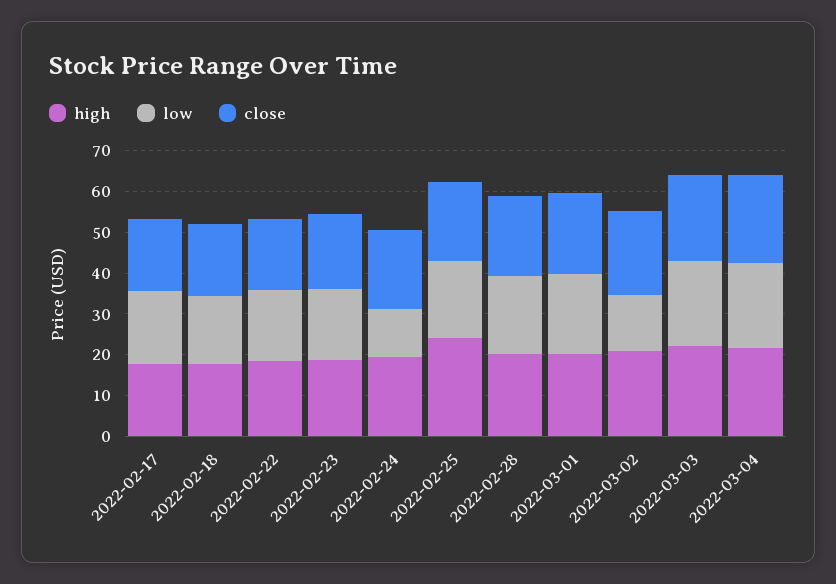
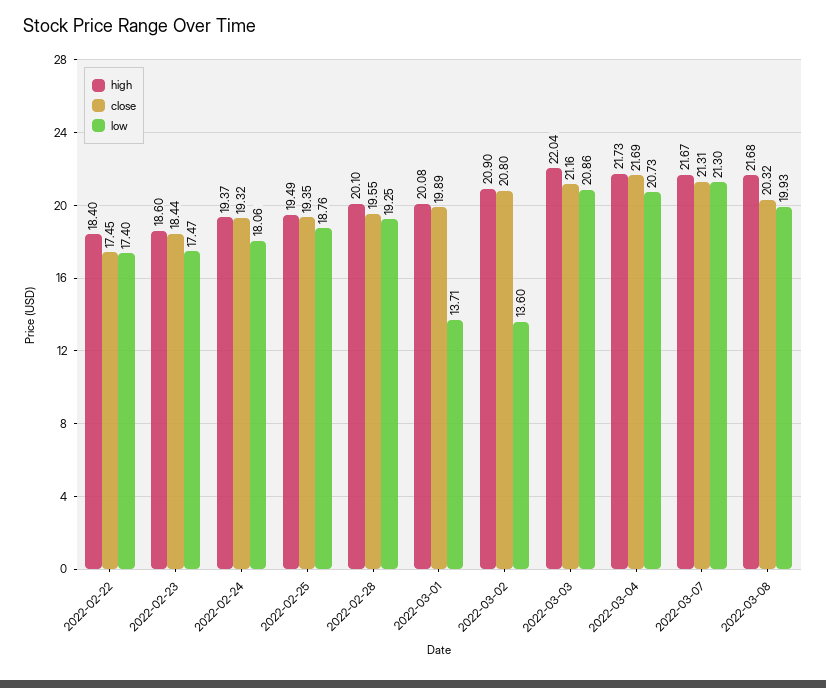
high, 2022-02-17: 18 -> none
low, 2022-02-17: 18 -> none
close, 2022-02-17: 18 -> none
high, 2022-02-18: 18 -> none
low, 2022-02-18: 16 -> none
close, 2022-02-18: 18 -> none
low, 2022-02-24: 12 -> 18.06
high, 2022-02-25: 24 -> 19.49
low, 2022-03-01: 20 -> 13.71
high, 2022-03-07: none -> 21.67
close, 2022-03-07: none -> 21.31
low, 2022-03-07: none -> 21.3
high, 2022-03-08: none -> 21.68
close, 2022-03-08: none -> 20.32
low, 2022-03-08: none -> 19.93

